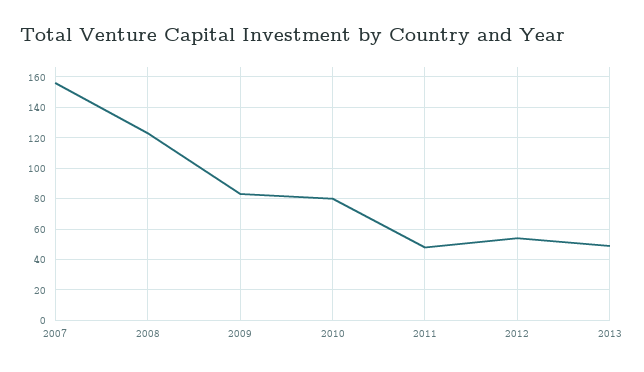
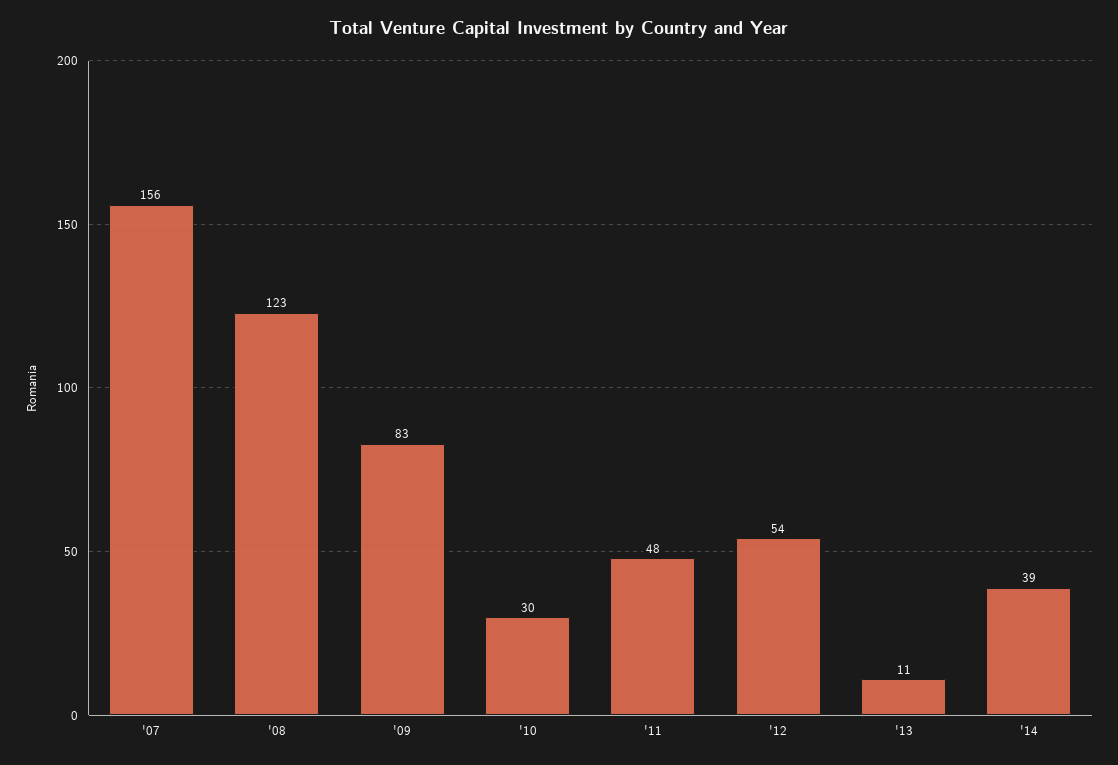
2010: 80 -> 30
2013: 50 -> 11
'14: none -> 39

